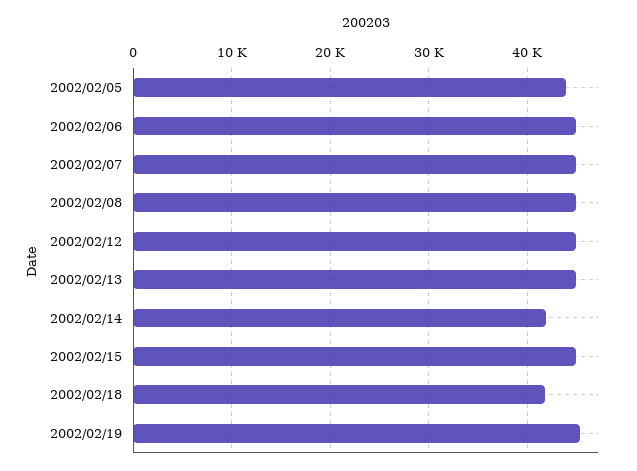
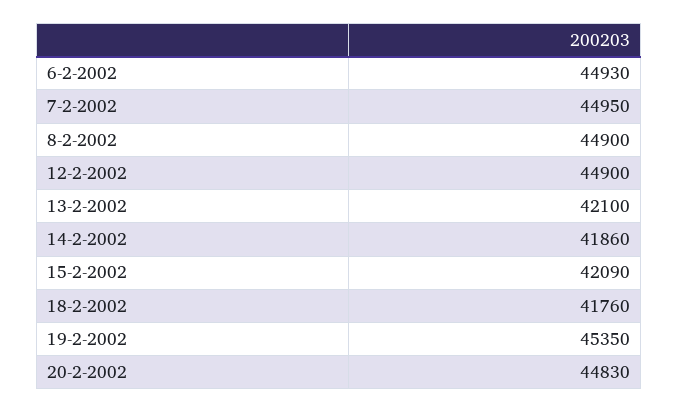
2002/02/05: 44000 -> none
2002/02/13: 45000 -> 42100
2002/02/15: 45000 -> 42090
20-2-2002: none -> 44830

